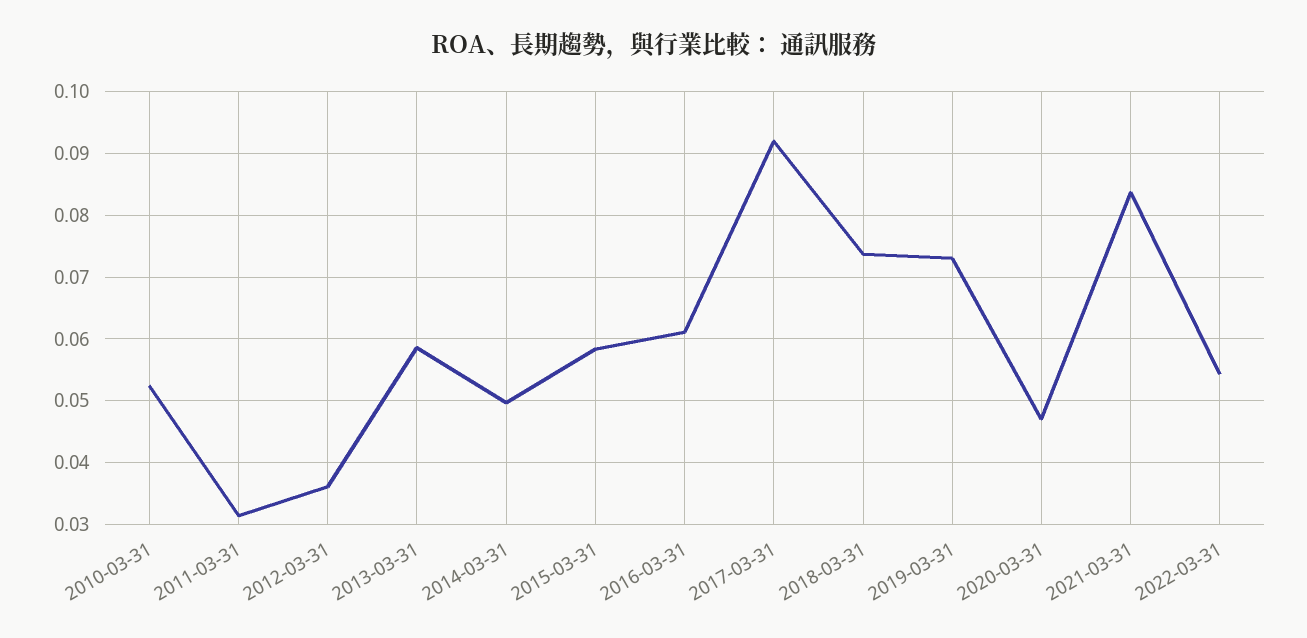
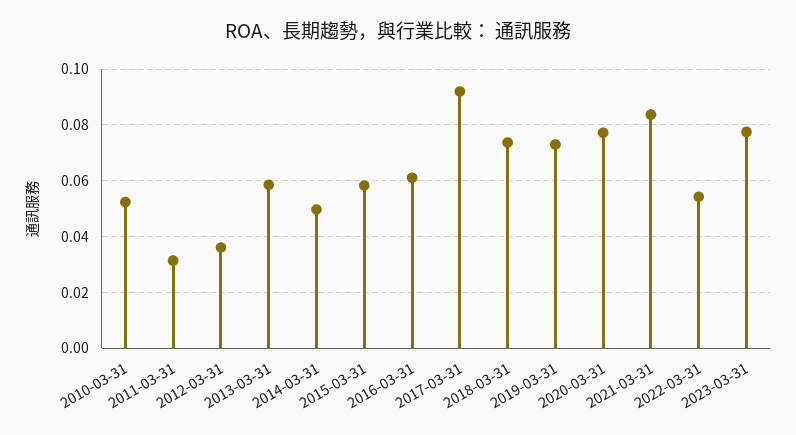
2020-03-31: 0.047 -> 0.0775
2023-03-31: none -> 0.0775

